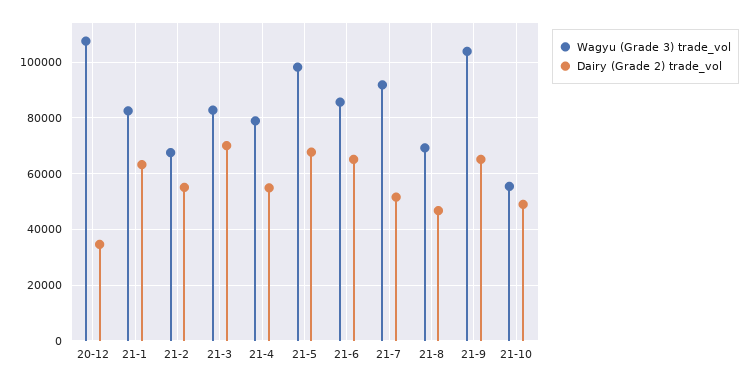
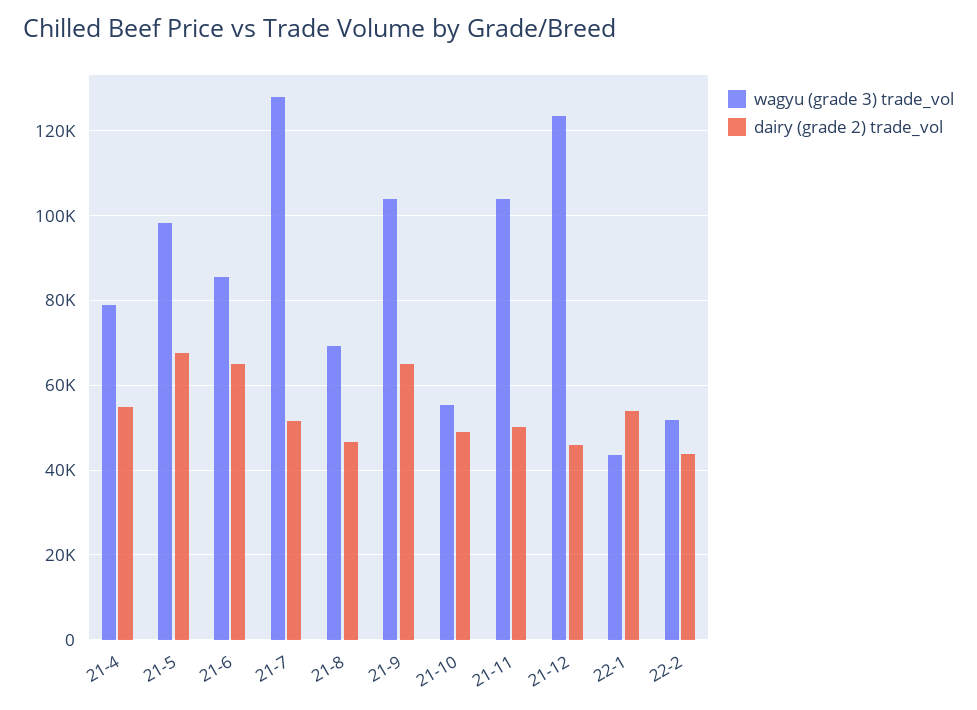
Wagyu (Grade 3) trade_vol, 20-12: 107500 -> none
Dairy (Grade 2) trade_vol, 20-12: 35000 -> none
Wagyu (Grade 3) trade_vol, 21-1: 82500 -> none
Dairy (Grade 2) trade_vol, 21-1: 62500 -> none
Wagyu (Grade 3) trade_vol, 21-2: 67500 -> none
Dairy (Grade 2) trade_vol, 21-2: 55000 -> none
Wagyu (Grade 3) trade_vol, 21-3: 82500 -> none
Dairy (Grade 2) trade_vol, 21-3: 70000 -> none
Wagyu (Grade 3) trade_vol, 21-7: 92500 -> 128000
Wagyu (Grade 3) trade_vol, 21-11: none -> 104000
Dairy (Grade 2) trade_vol, 21-11: none -> 50000
Wagyu (Grade 3) trade_vol, 21-12: none -> 124000
Dairy (Grade 2) trade_vol, 21-12: none -> 46000
Wagyu (Grade 3) trade_vol, 22-1: none -> 44000
Dairy (Grade 2) trade_vol, 22-1: none -> 54000
Wagyu (Grade 3) trade_vol, 22-2: none -> 52000
Dairy (Grade 2) trade_vol, 22-2: none -> 44000

